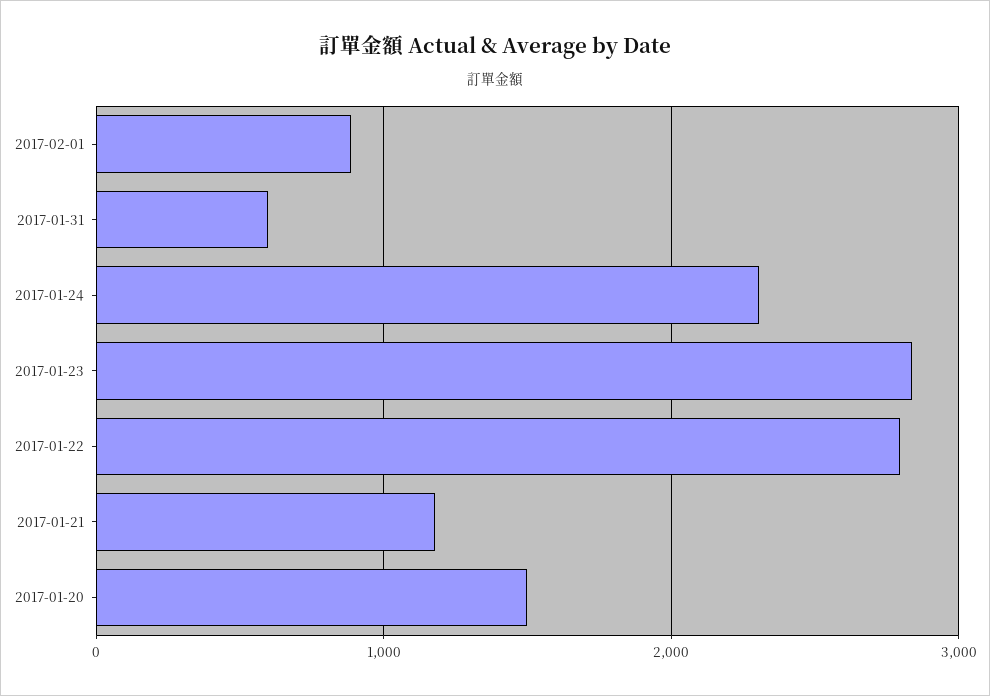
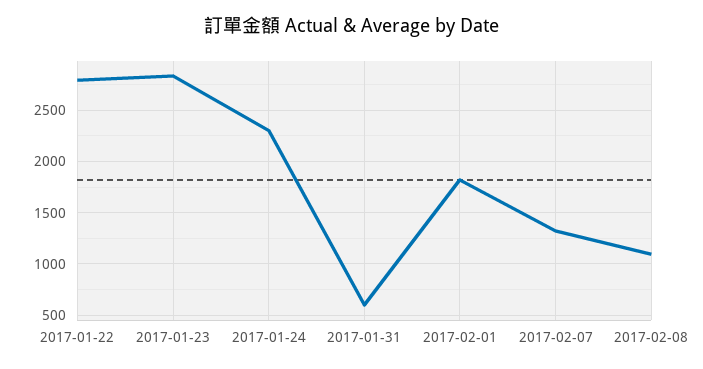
2017-02-01: 900 -> 1800
2017-01-21: 1200 -> none
2017-01-20: 1500 -> none
2017-02-07: none -> 1300
2017-02-08: none -> 1100

